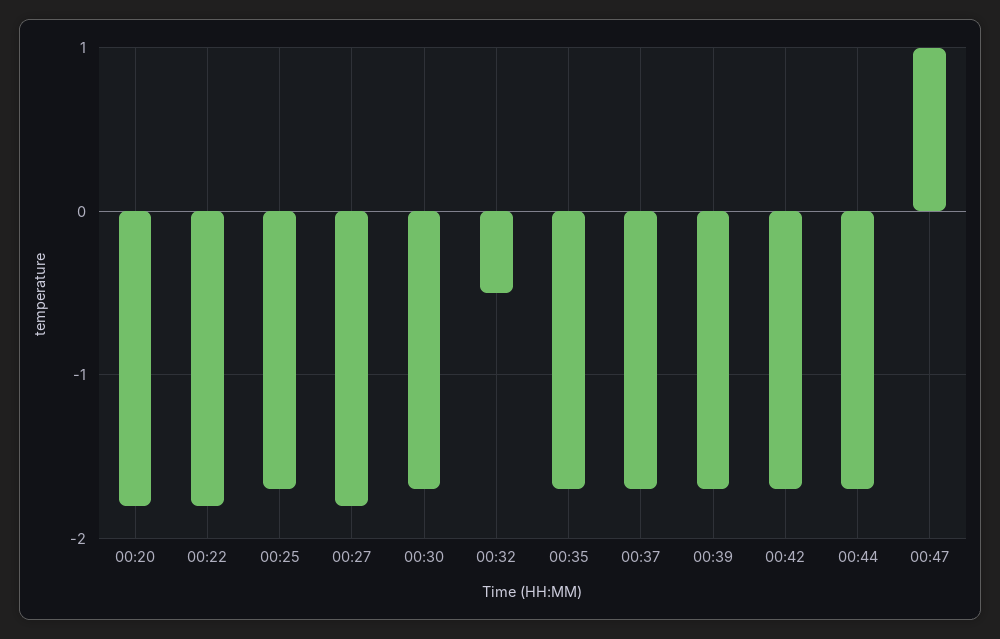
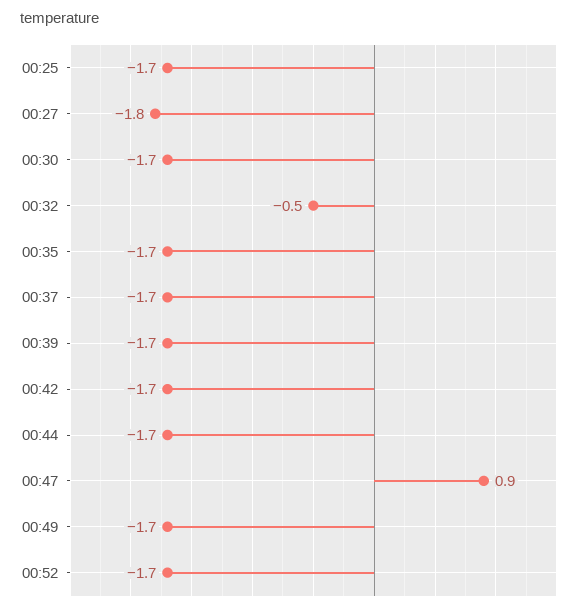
00:20: -1.8 -> none
00:22: -1.8 -> none
00:47: 1 -> 0.9
00:49: none -> -1.7
00:52: none -> -1.7

